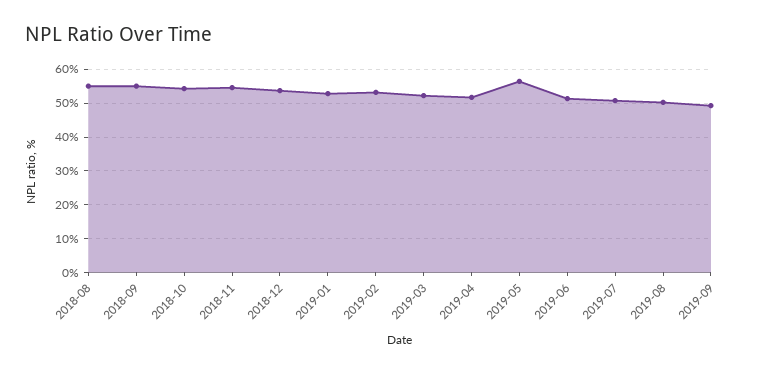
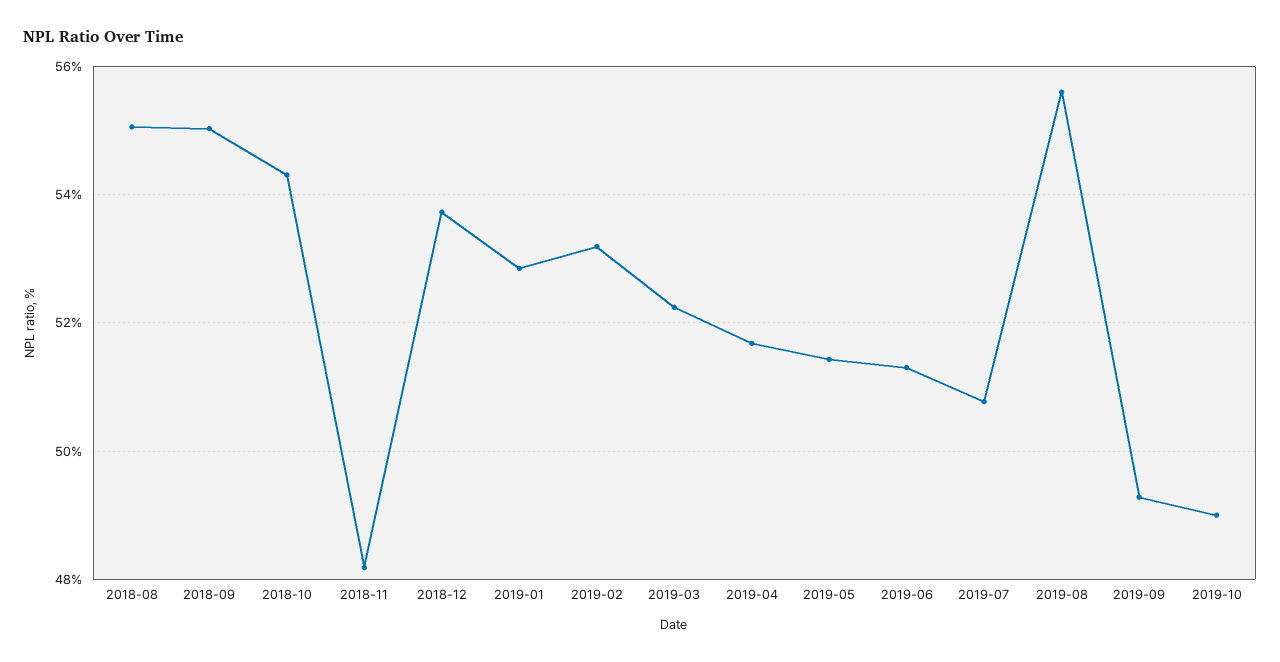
2018-11: 54 -> 48.2
2019-05: 56 -> 51.4
2019-08: 50 -> 55.6
2019-10: none -> 49

